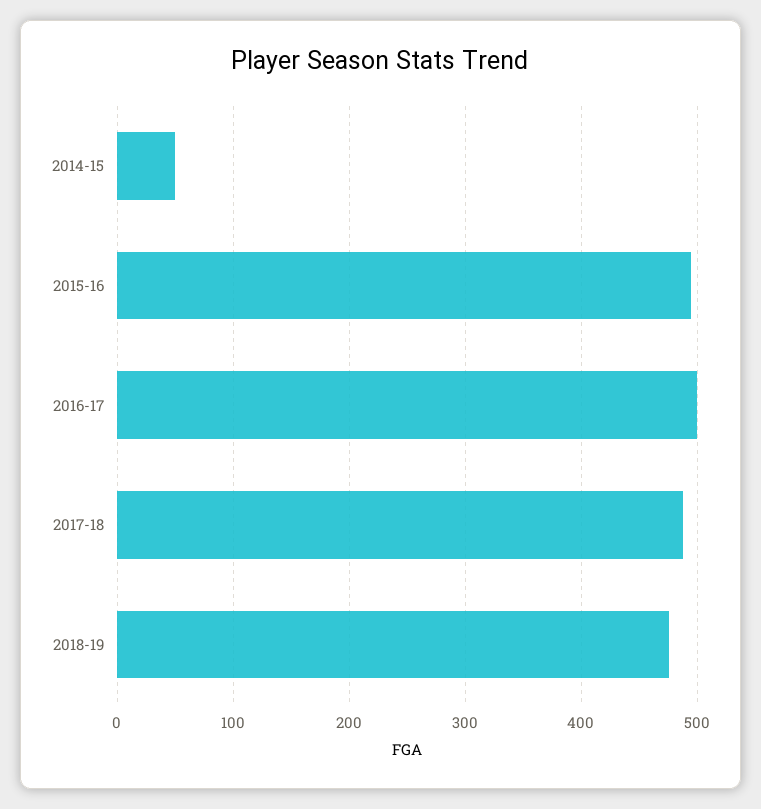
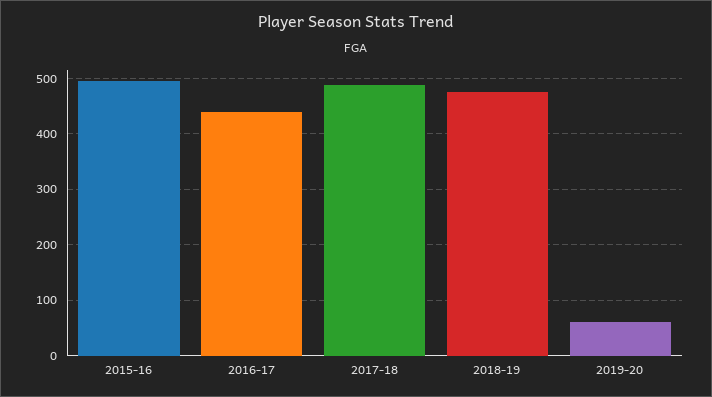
2014-15: 50 -> none
2016-17: 500 -> 440
2019-20: none -> 60

